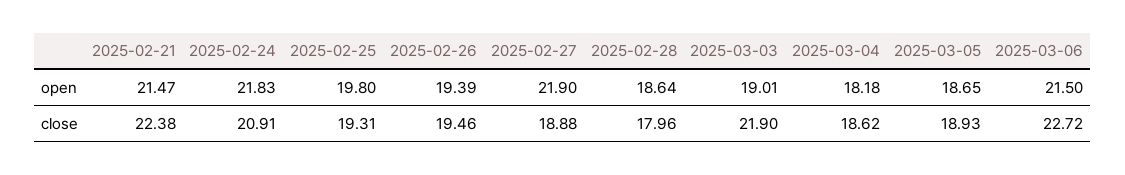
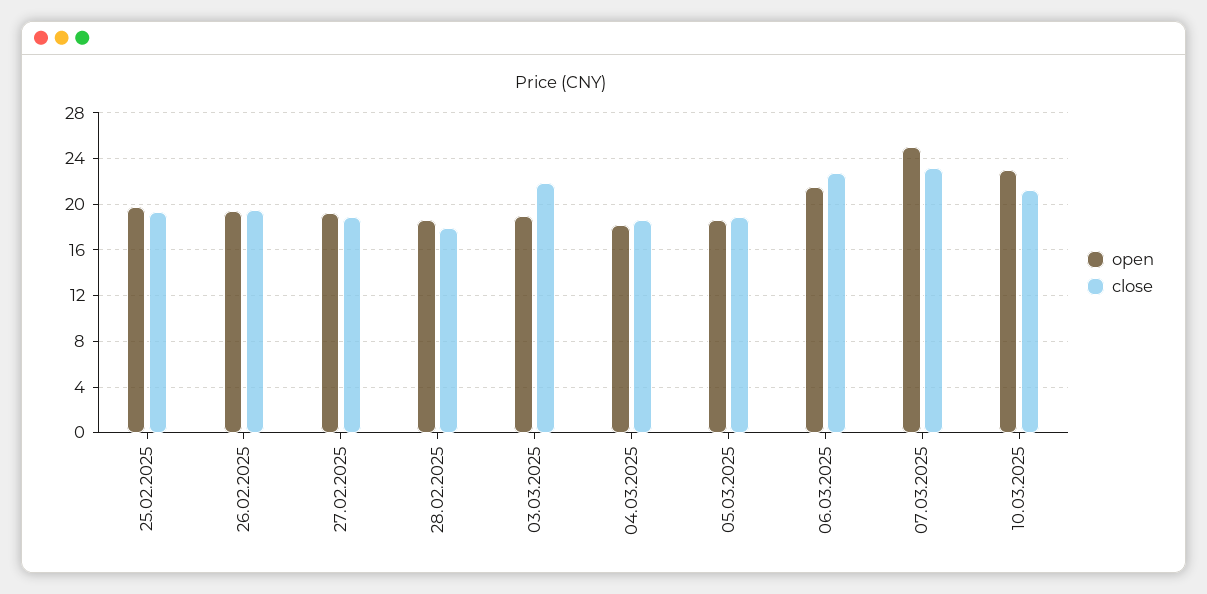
open, 2025-02-21: 21.47 -> none
open, 2025-02-24: 21.83 -> none
open, 2025-02-27: 21.9 -> 19
close, 2025-02-21: 22.38 -> none
close, 2025-02-24: 20.91 -> none
open, 07.03.2025: none -> 25
close, 07.03.2025: none -> 23
open, 10.03.2025: none -> 23
close, 10.03.2025: none -> 21

